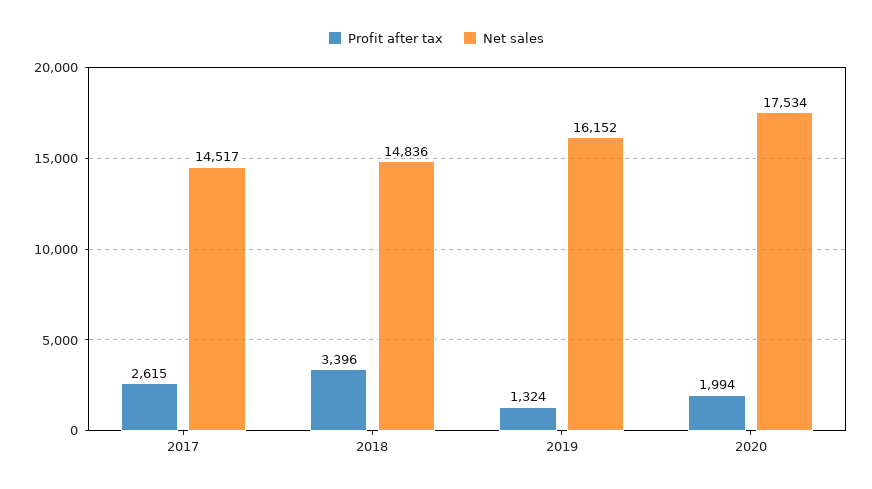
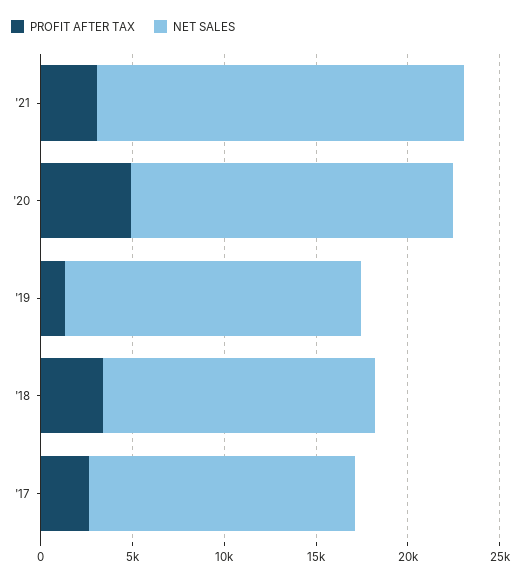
Profit after tax, 2020: 1994 -> 5000
Profit after tax, '21: none -> 3000
Net sales, '21: none -> 20000

